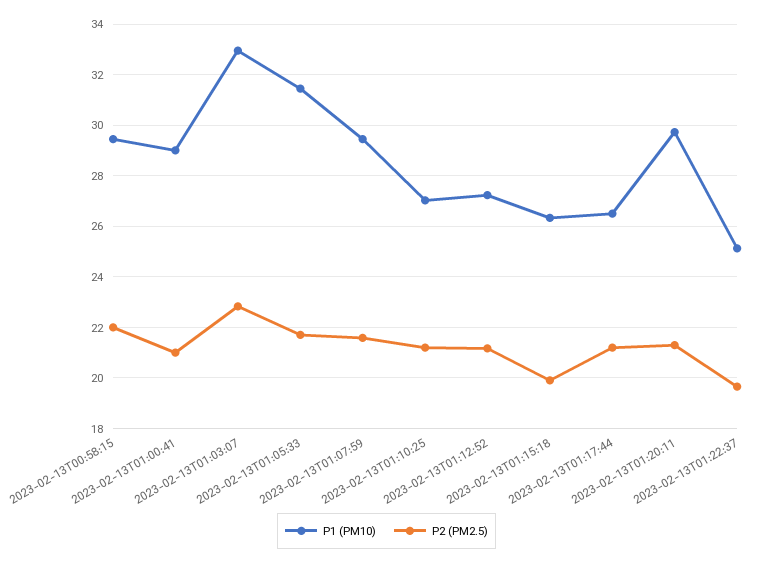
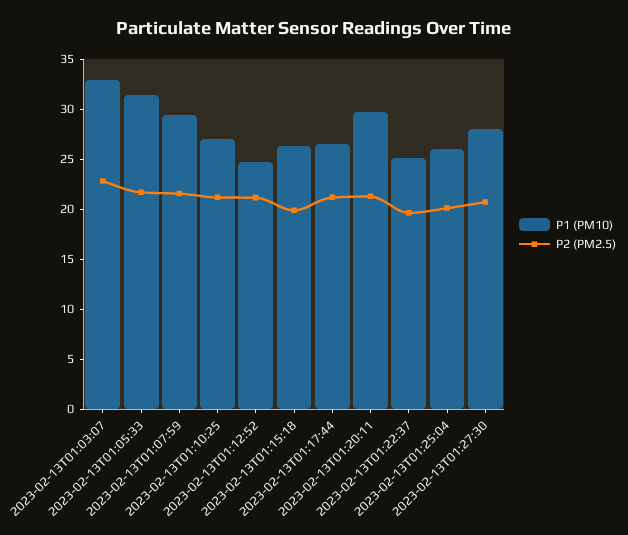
P1 (PM10), 2023-02-13T00:58:15: 29.5 -> none
P2 (PM2.5), 2023-02-13T00:58:15: 22 -> none
P1 (PM10), 2023-02-13T01:00:41: 29 -> none
P2 (PM2.5), 2023-02-13T01:00:41: 21 -> none
P1 (PM10), 2023-02-13T01:12:52: 27.25 -> 25
P1 (PM10), 2023-02-13T01:25:04: none -> 26
P2 (PM2.5), 2023-02-13T01:25:04: none -> 20
P1 (PM10), 2023-02-13T01:27:30: none -> 28
P2 (PM2.5), 2023-02-13T01:27:30: none -> 21

